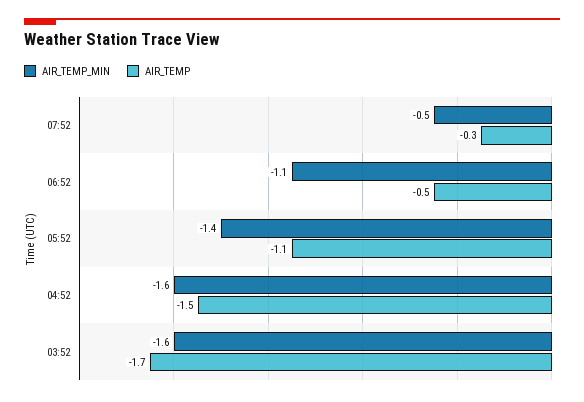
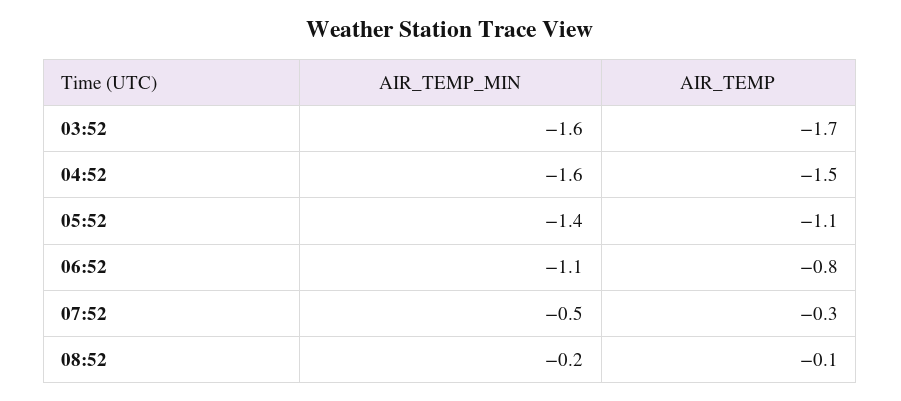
AIR_TEMP, 06:52: -0.5 -> -0.8
AIR_TEMP_MIN, 08:52: none -> -0.2
AIR_TEMP, 08:52: none -> -0.1

